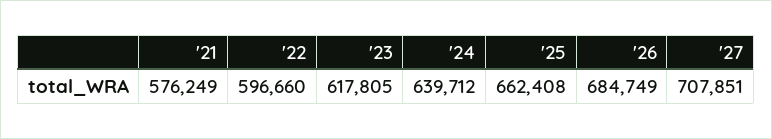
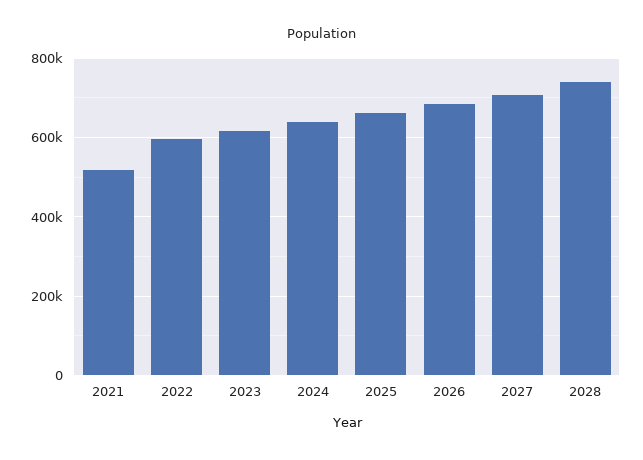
'21: 576249 -> 520000
2028: none -> 740000

